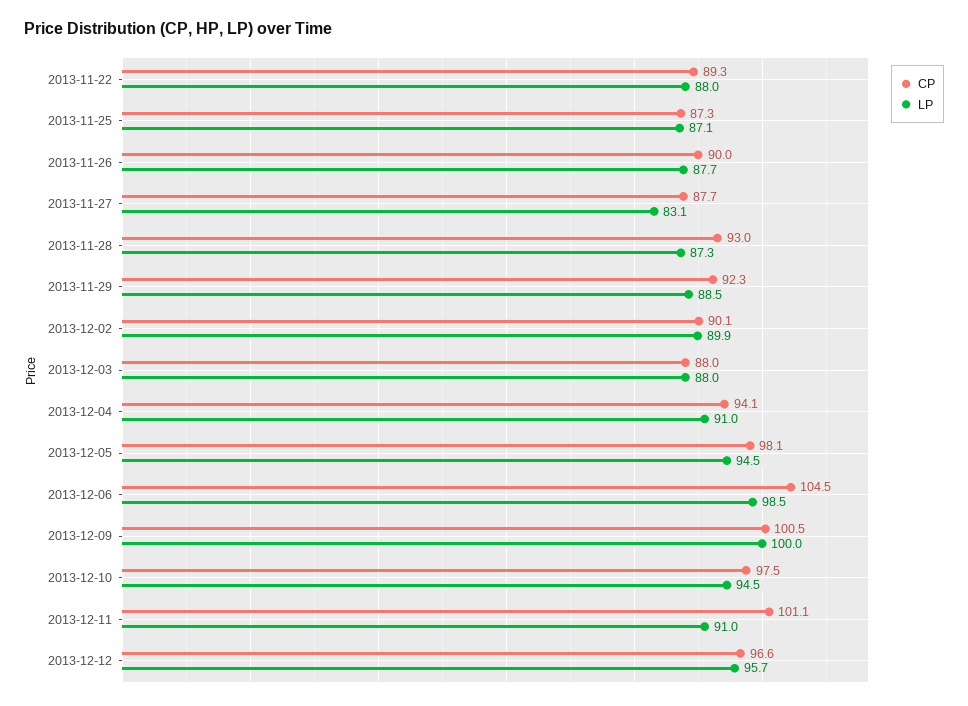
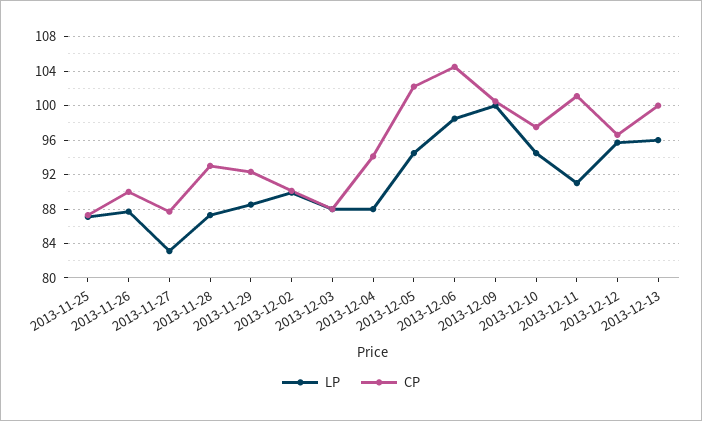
CP, 2013-11-22: 89.3 -> none
LP, 2013-11-22: 88 -> none
LP, 2013-12-04: 91 -> 88
CP, 2013-12-05: 98.1 -> 102
LP, 2013-12-13: none -> 96
CP, 2013-12-13: none -> 100

